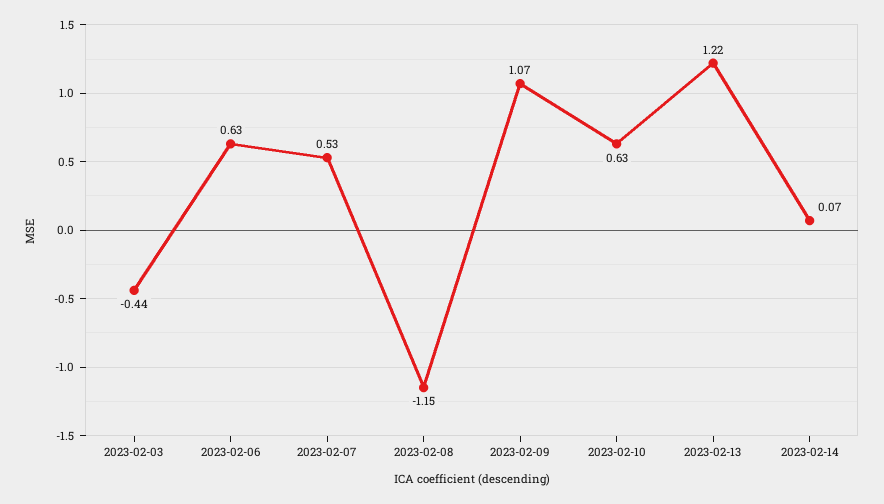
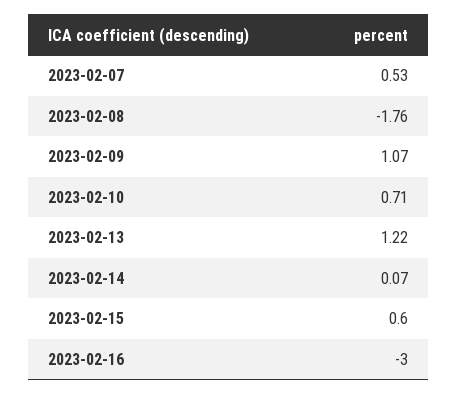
2023-02-03: -0.44 -> none
2023-02-06: 0.63 -> none
2023-02-08: -1.15 -> -1.76
2023-02-10: 0.63 -> 0.71
2023-02-15: none -> 0.6
2023-02-16: none -> -3

